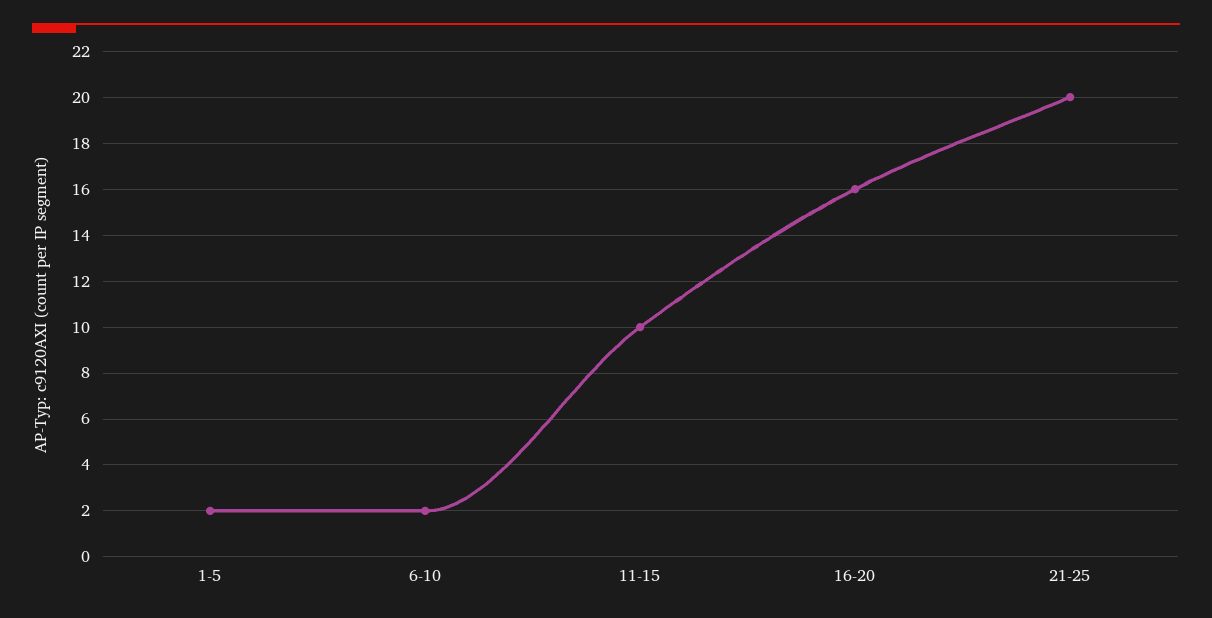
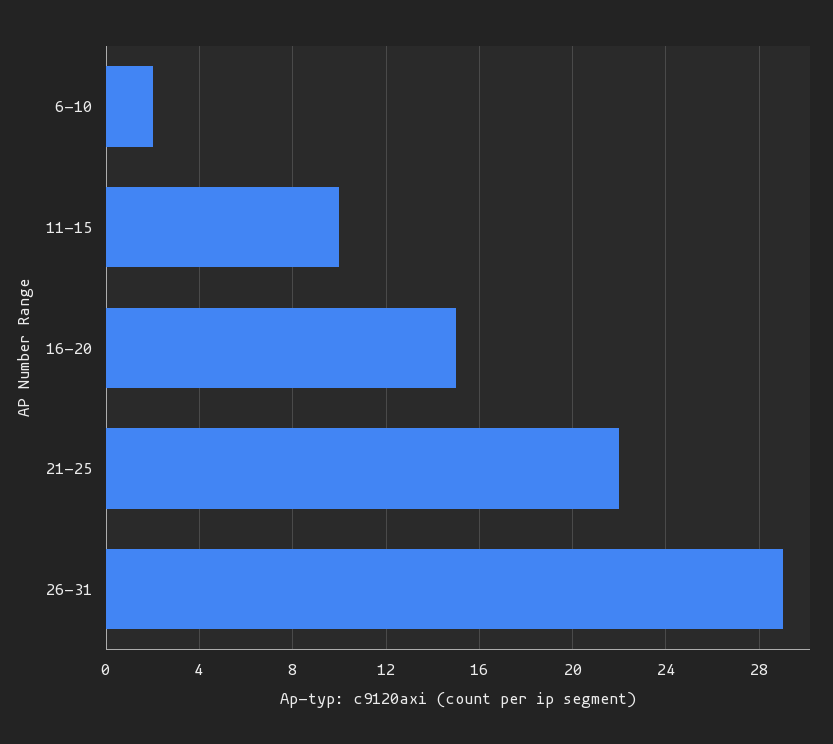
1-5: 2 -> none
16-20: 16 -> 15
21-25: 20 -> 22
26-31: none -> 29

